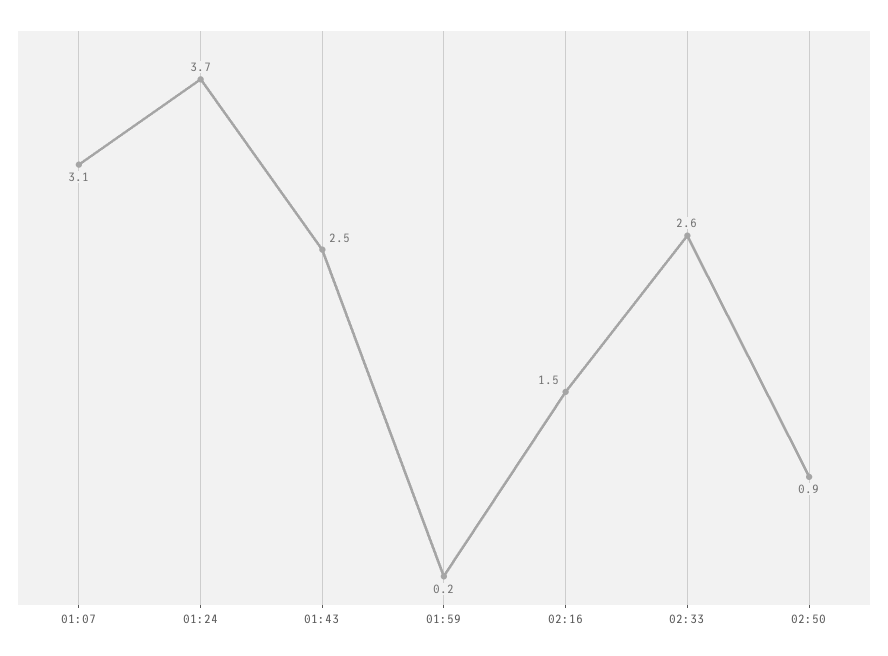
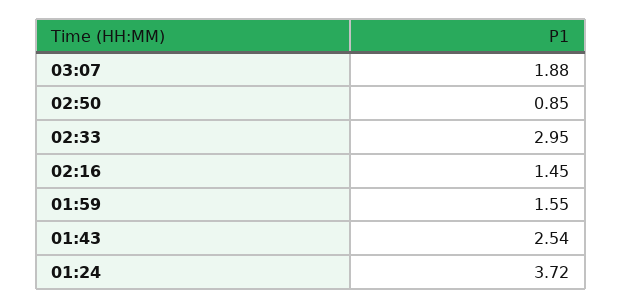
01:07: 3.1 -> none
01:59: 0.2 -> 1.55
02:33: 2.6 -> 2.95
03:07: none -> 1.88

